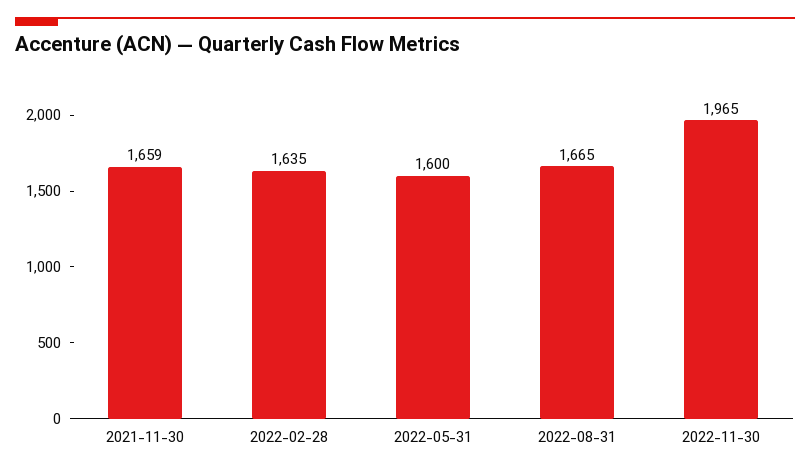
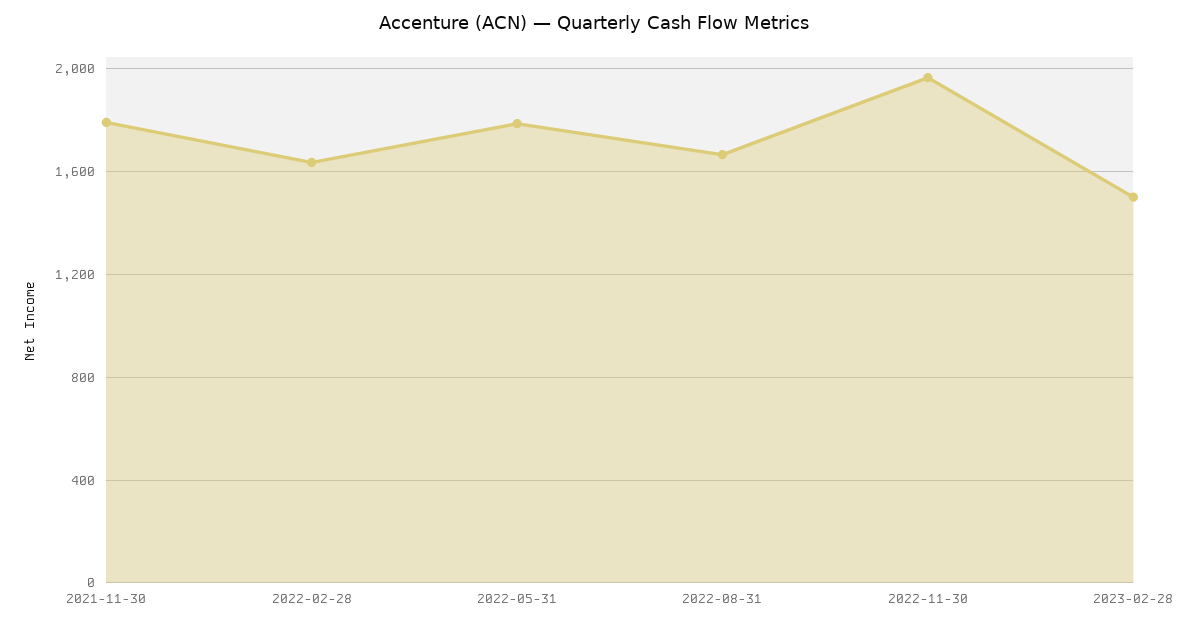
2021-11-30: 1659 -> 1800
2022-05-31: 1600 -> 1800
2023-02-28: none -> 1500

